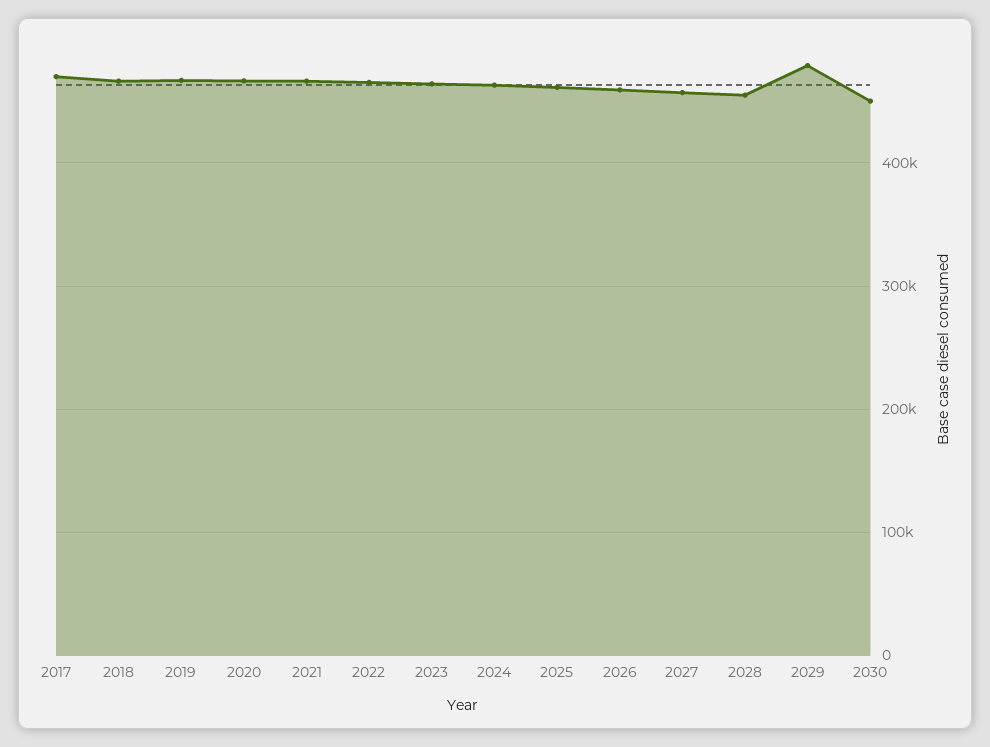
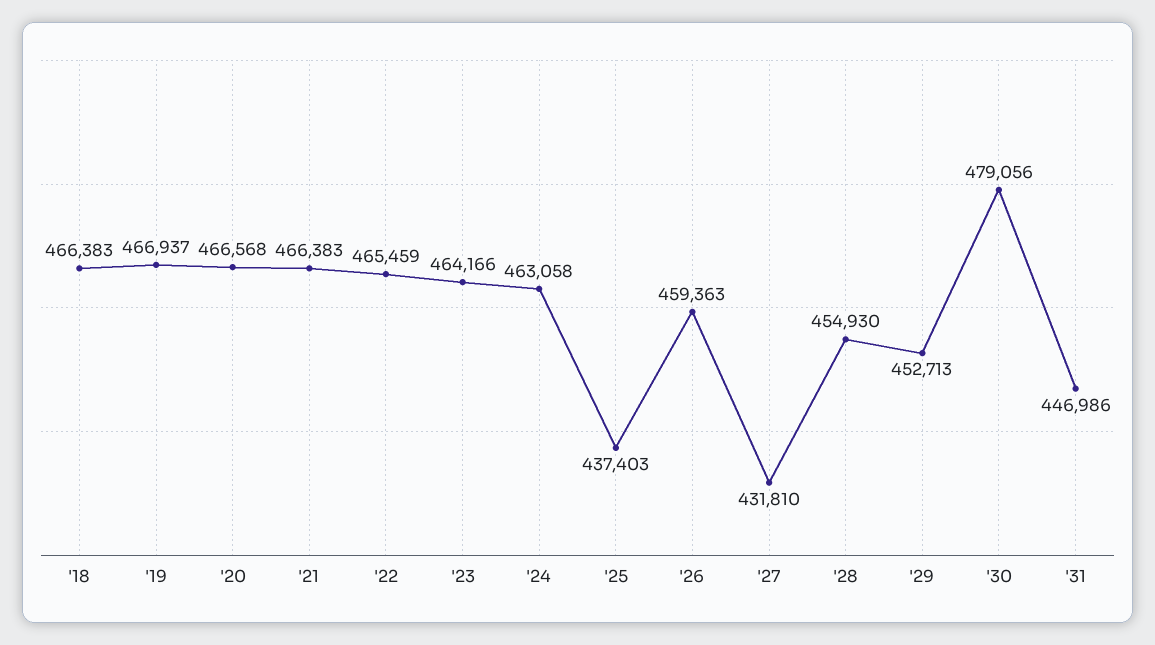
2017: 470000 -> none
2025: 460000 -> 437403
2027: 460000 -> 431810
2029: 480000 -> 452713
2030: 450000 -> 479056
'31: none -> 446986

